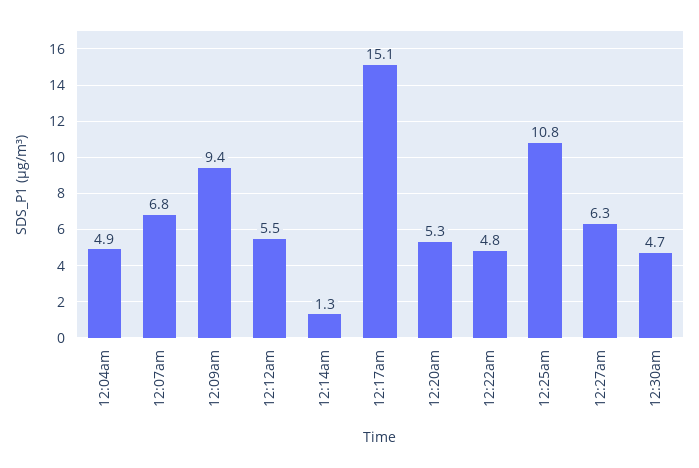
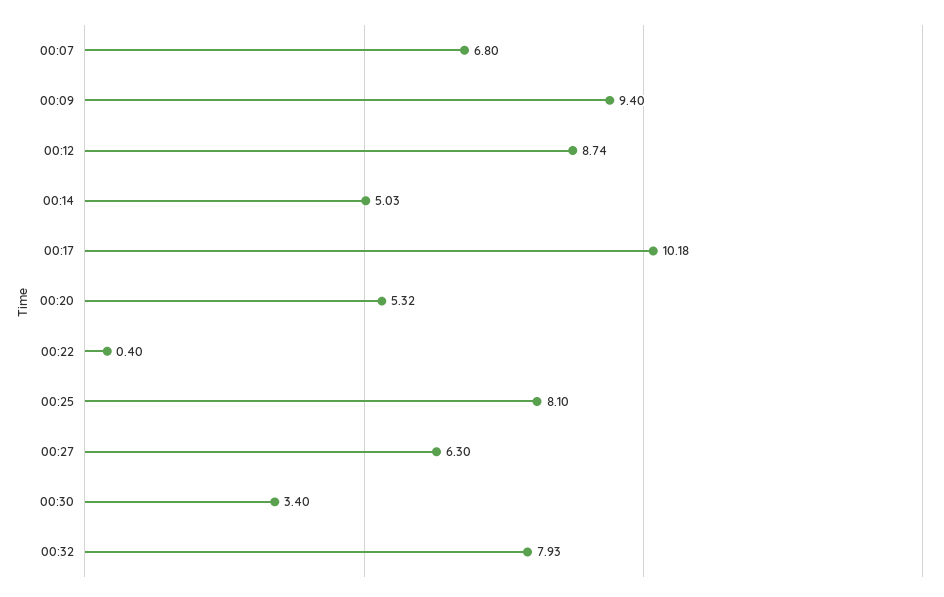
12:04am: 4.9 -> none
12:12am: 5.5 -> 8.74
12:14am: 1.3 -> 5.03
12:17am: 15.1 -> 10.18
12:22am: 4.8 -> 0.4
12:25am: 10.8 -> 8.1
12:30am: 4.7 -> 3.4
00:32: none -> 7.93

